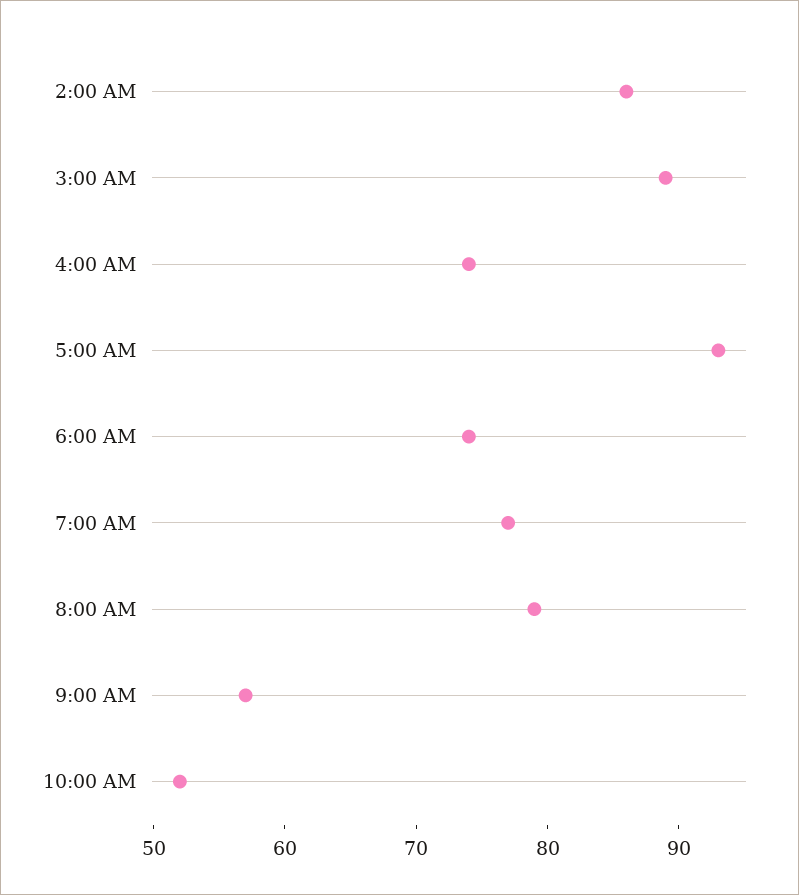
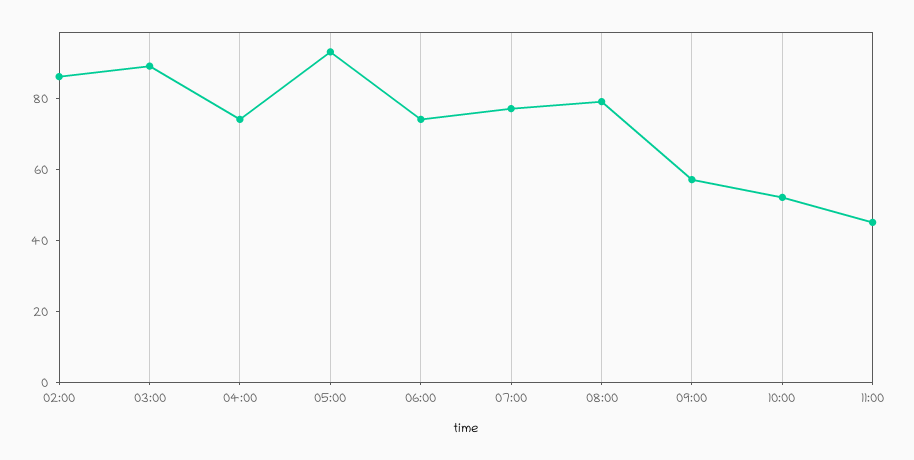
11:00: none -> 45

